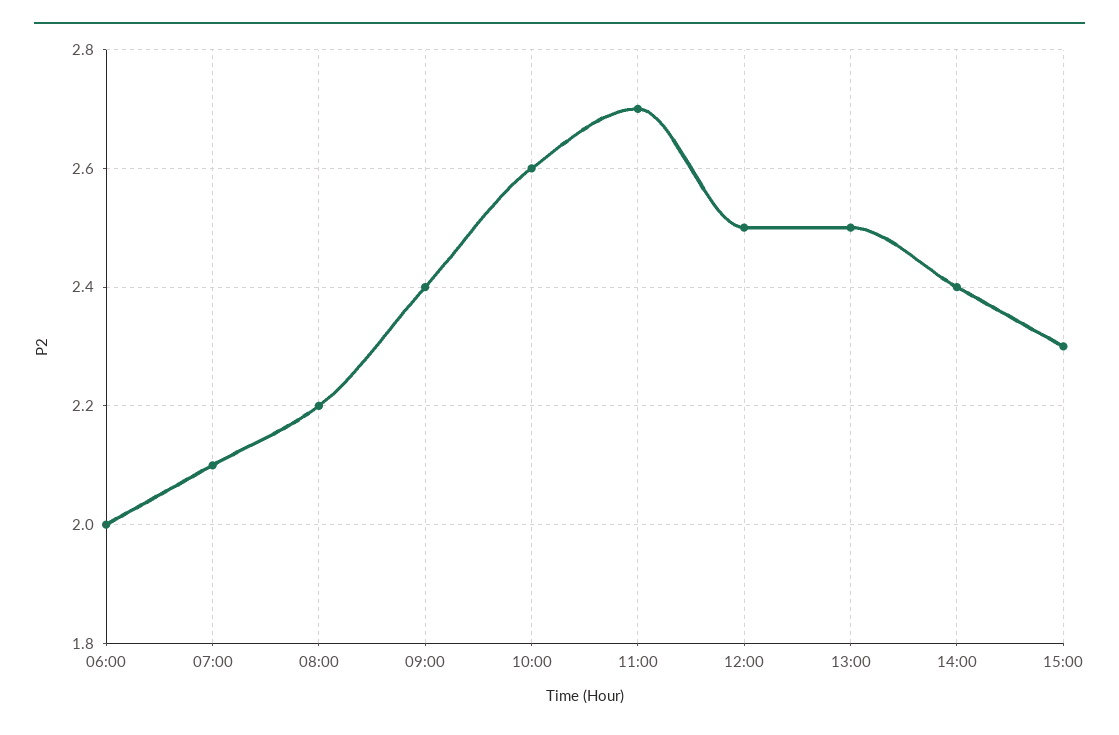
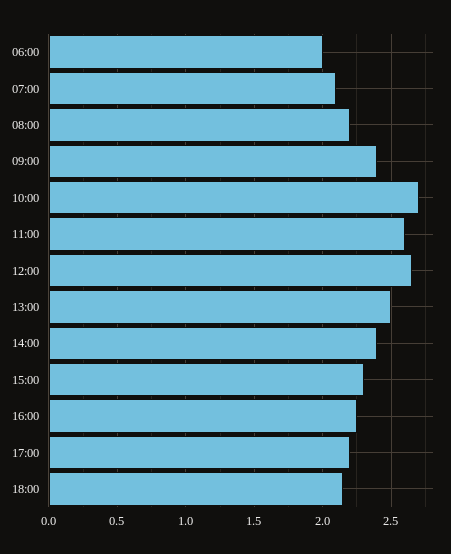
10:00: 2.6 -> 2.7
11:00: 2.7 -> 2.6
12:00: 2.5 -> 2.65
16:00: none -> 2.25
17:00: none -> 2.2
18:00: none -> 2.15

